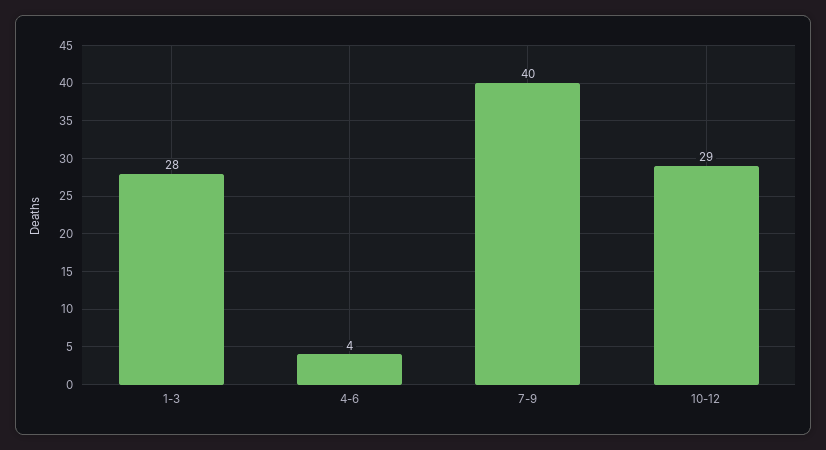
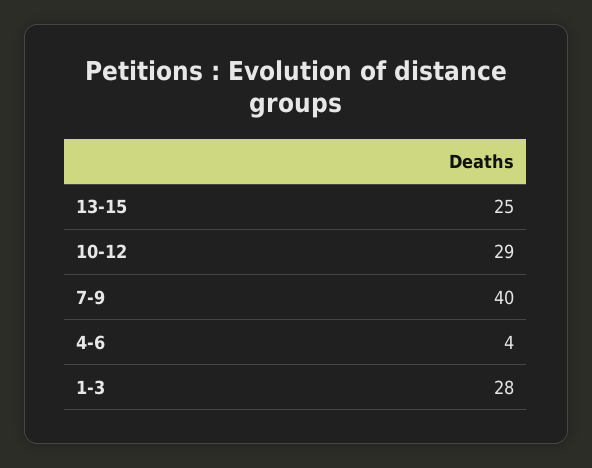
13-15: none -> 25

